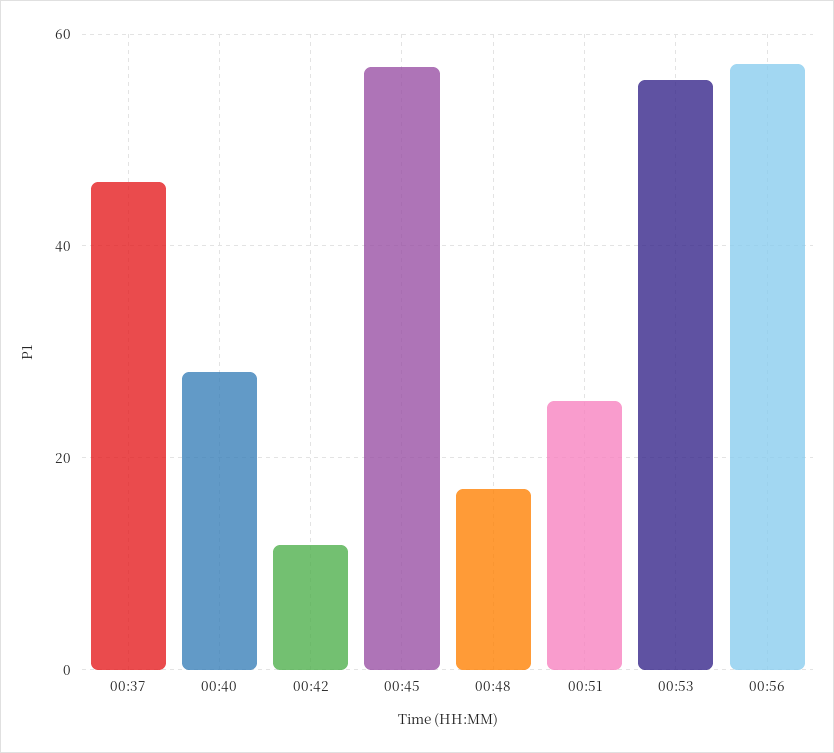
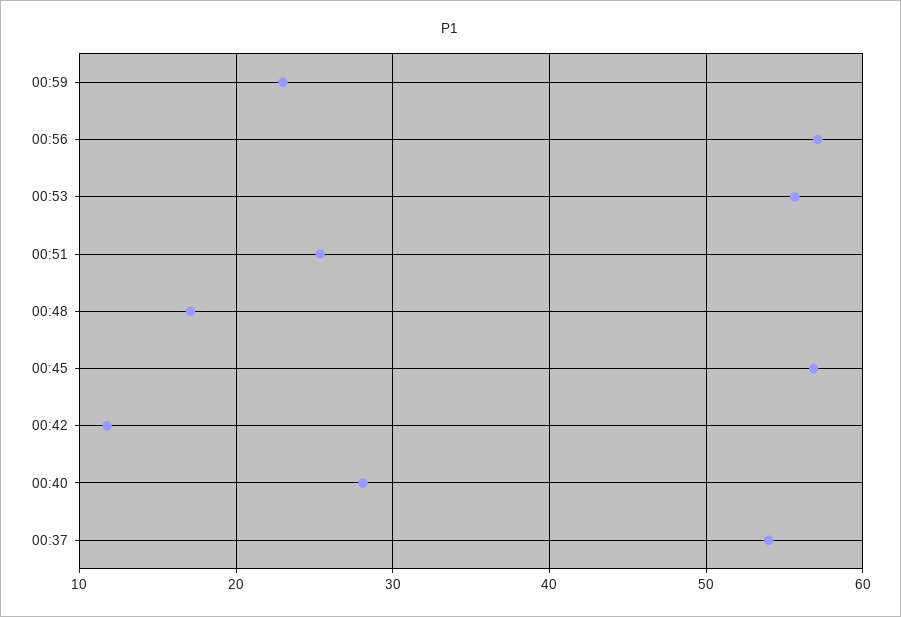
00:37: 46 -> 54
00:59: none -> 23

